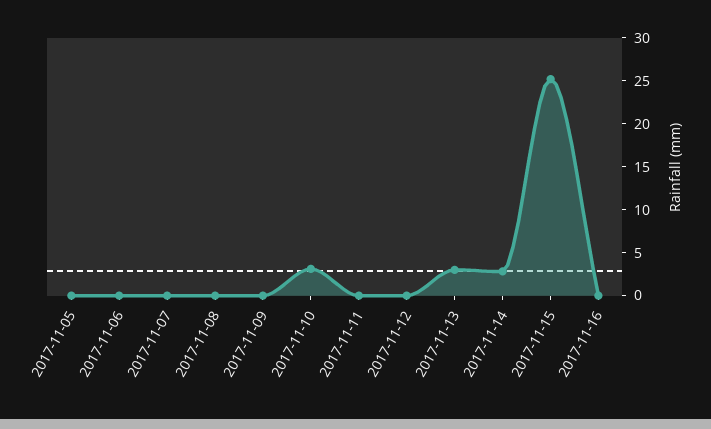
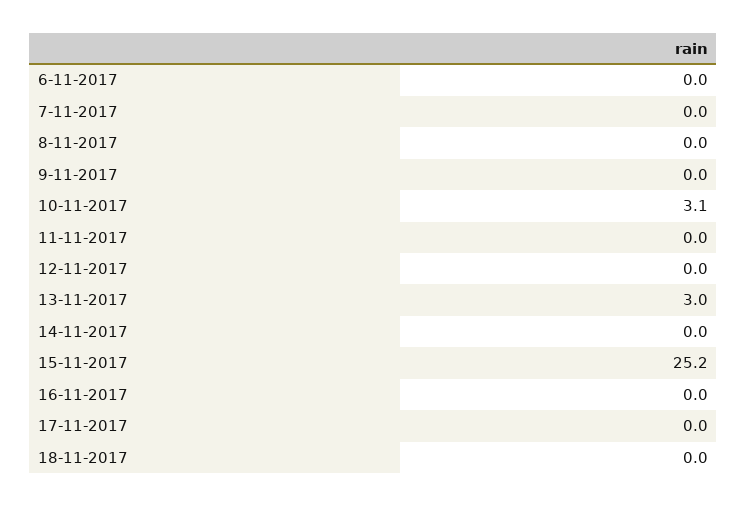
2017-11-05: 0 -> none
2017-11-14: 3 -> 0
17-11-2017: none -> 0
18-11-2017: none -> 0

